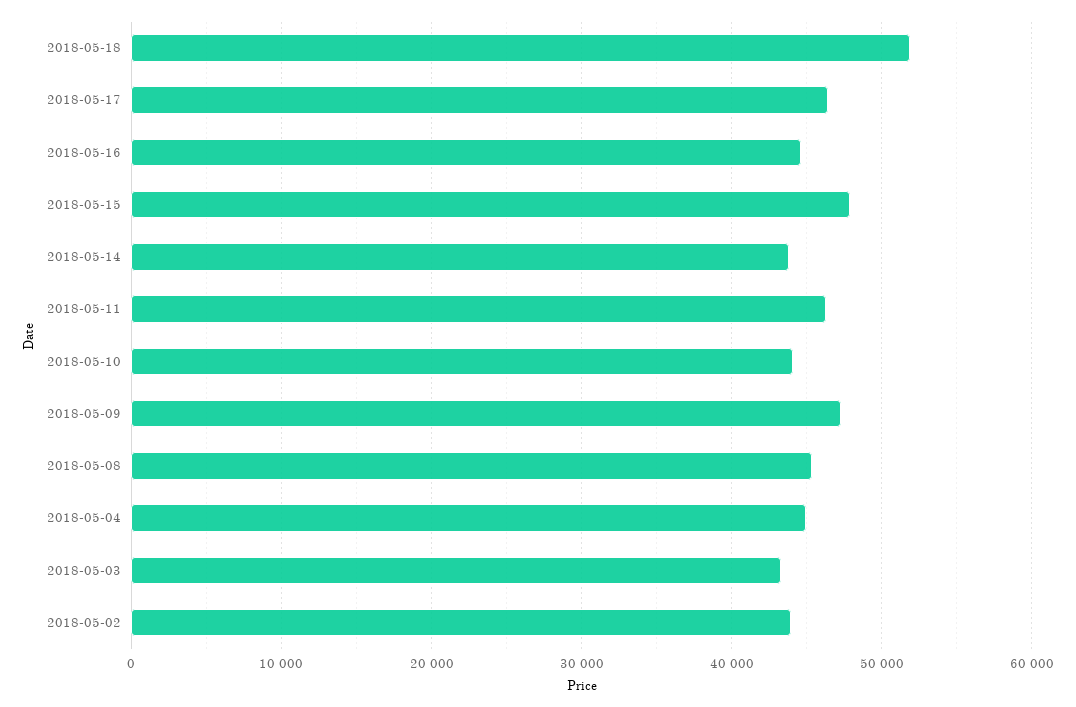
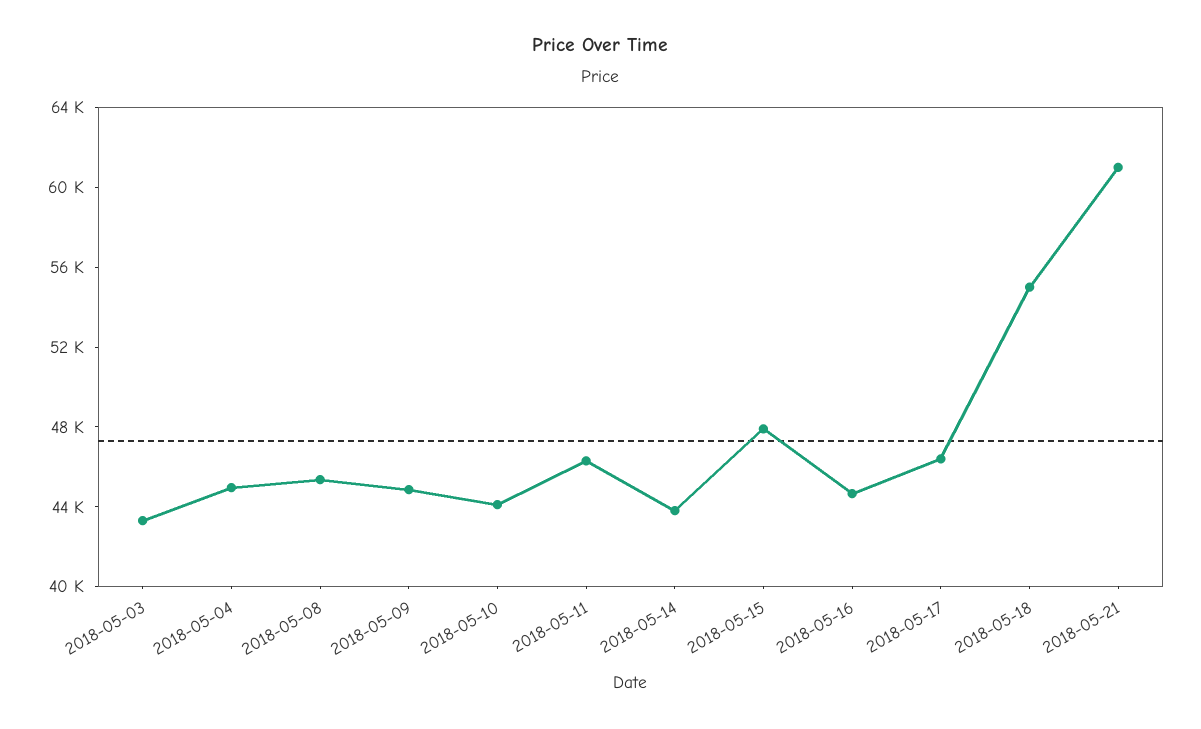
2018-05-18: 52000 -> 55000
2018-05-09: 47000 -> 45000
2018-05-02: 44000 -> none
2018-05-21: none -> 61000

